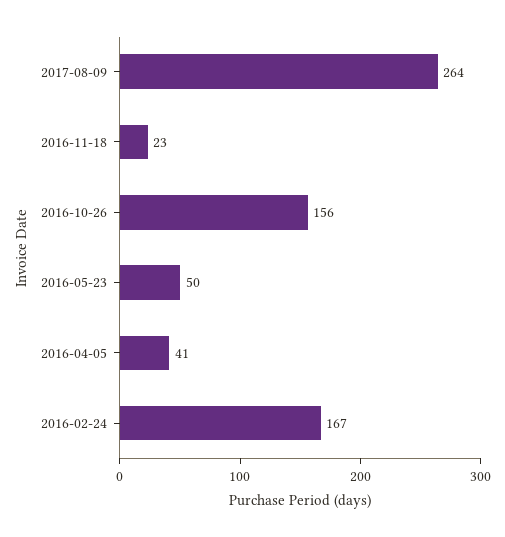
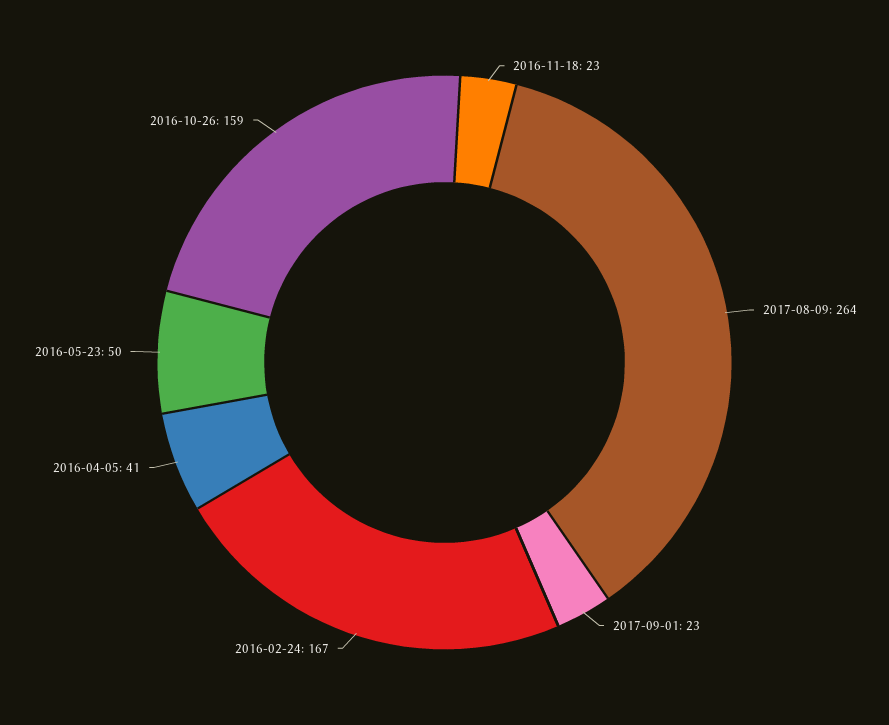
2016-10-26: 156 -> 159
2017-09-01: none -> 23

